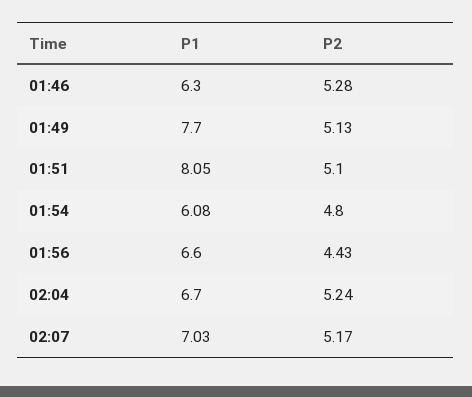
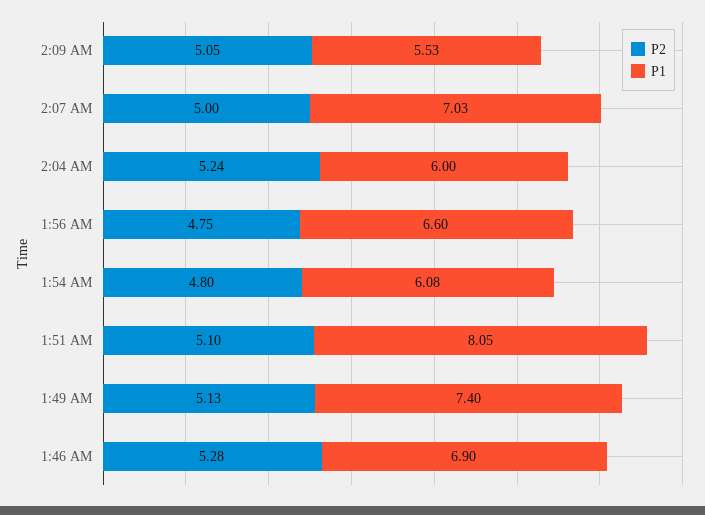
P1, 01:46: 6.3 -> 6.9
P1, 01:49: 7.7 -> 7.4
P2, 01:56: 4.43 -> 4.75
P1, 02:04: 6.7 -> 6
P2, 02:07: 5.17 -> 5
P2, 2:09 AM: none -> 5.05
P1, 2:09 AM: none -> 5.53

